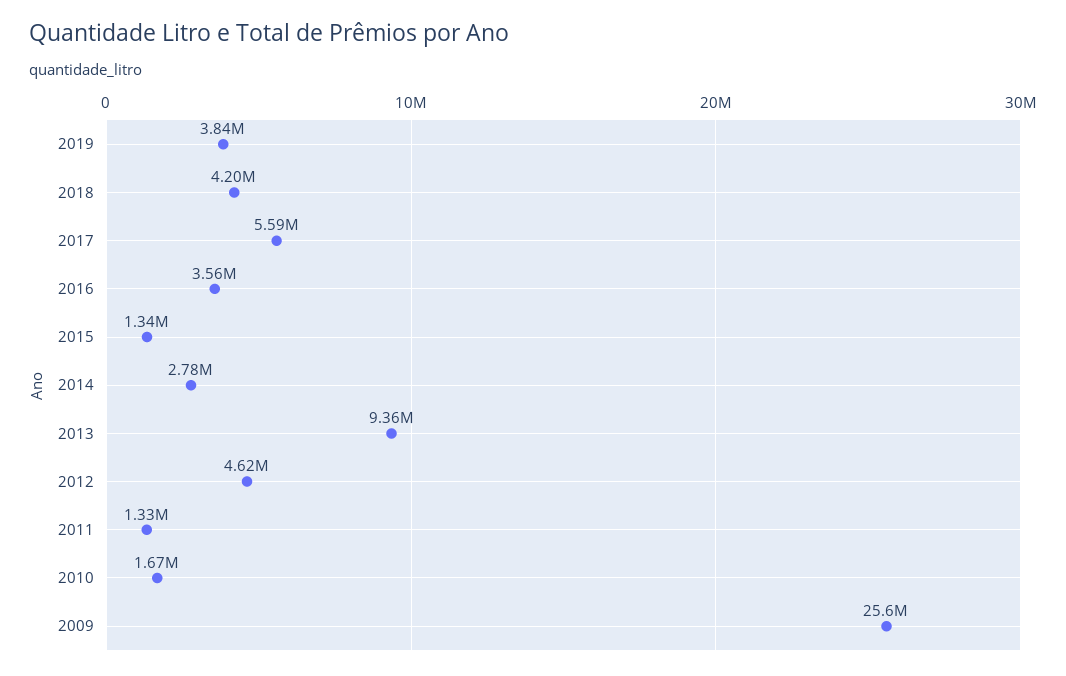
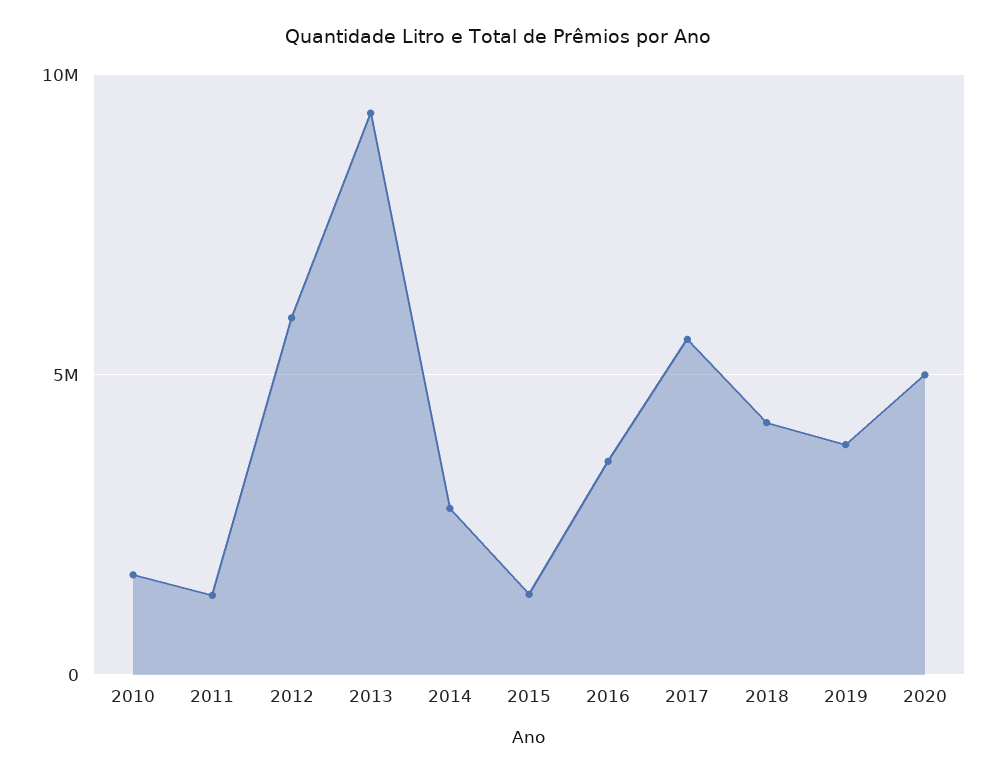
2012: 4620000 -> 6000000
2009: 25600000 -> none
2020: none -> 5000000

